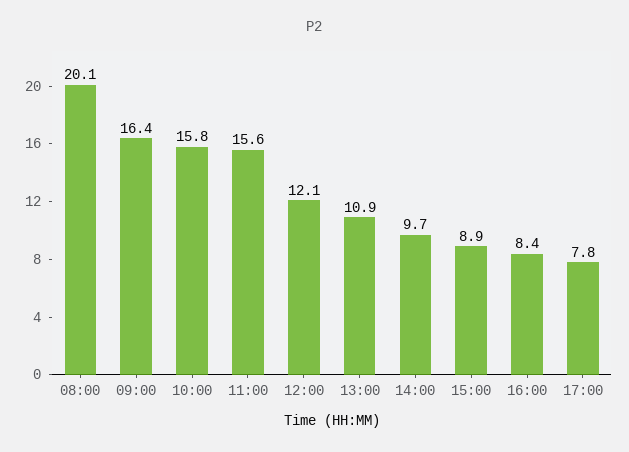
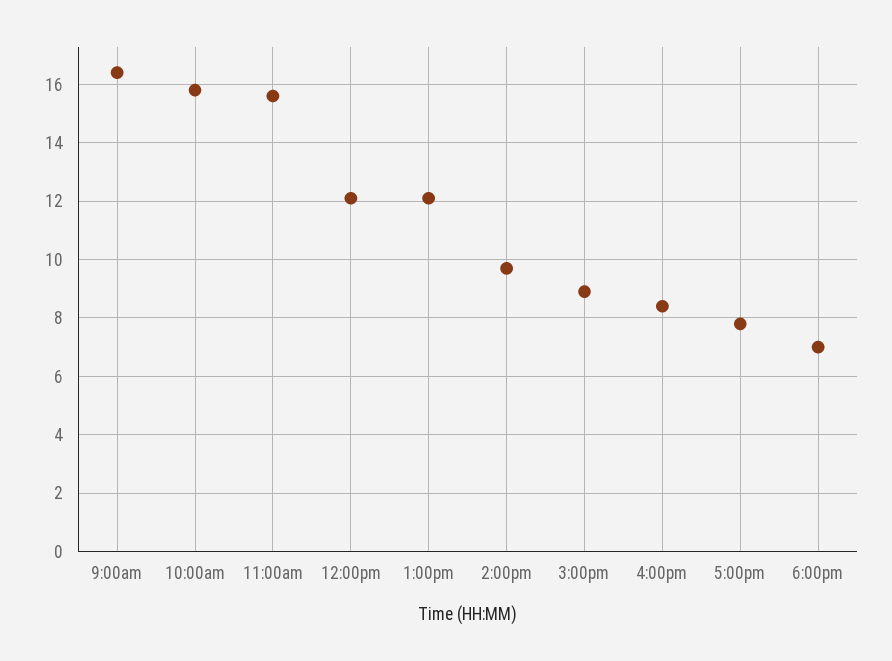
08:00: 20.1 -> none
13:00: 10.9 -> 12
6:00pm: none -> 7

